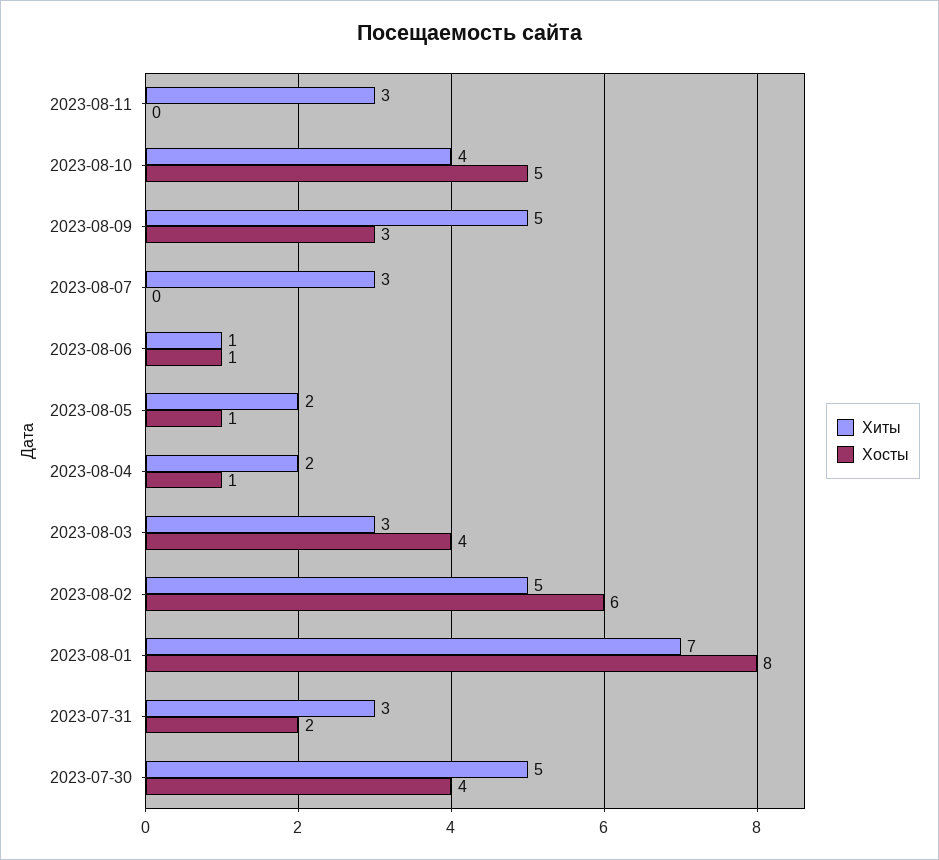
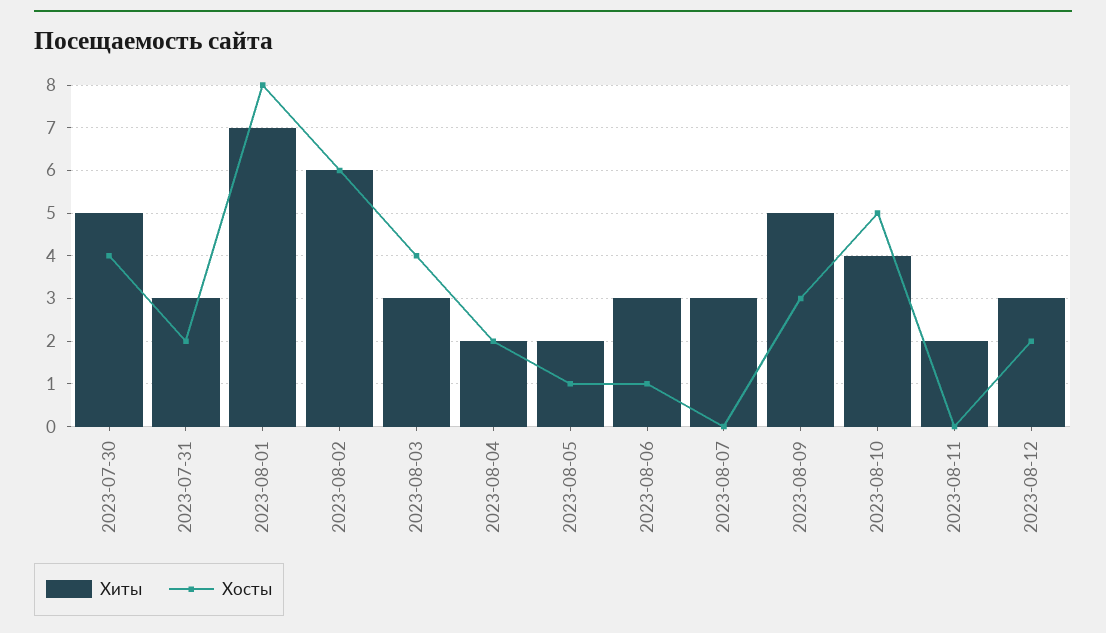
Хиты, 2023-08-11: 3 -> 2
Хиты, 2023-08-06: 1 -> 3
Хосты, 2023-08-04: 1 -> 2
Хиты, 2023-08-02: 5 -> 6
Хиты, 2023-08-12: none -> 3
Хосты, 2023-08-12: none -> 2

